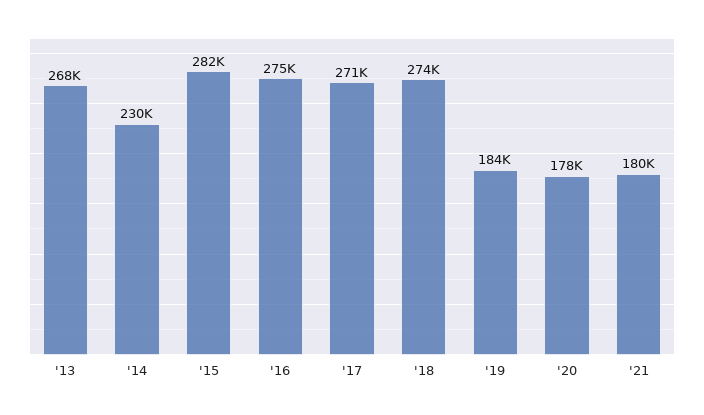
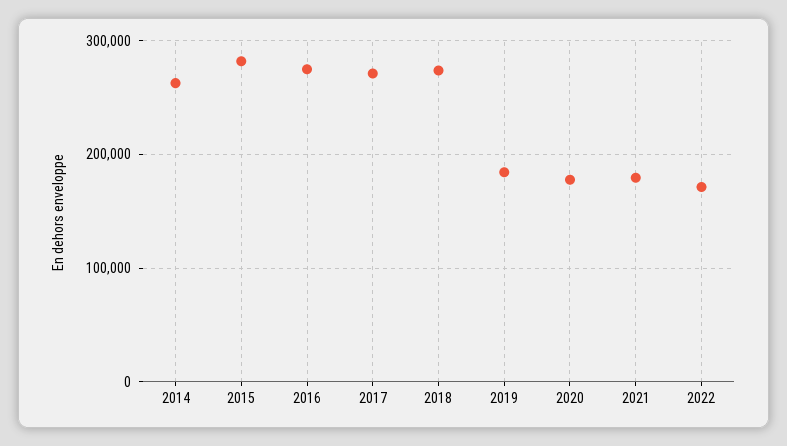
'13: 268000 -> none
'14: 230000 -> 260000
2022: none -> 170000

